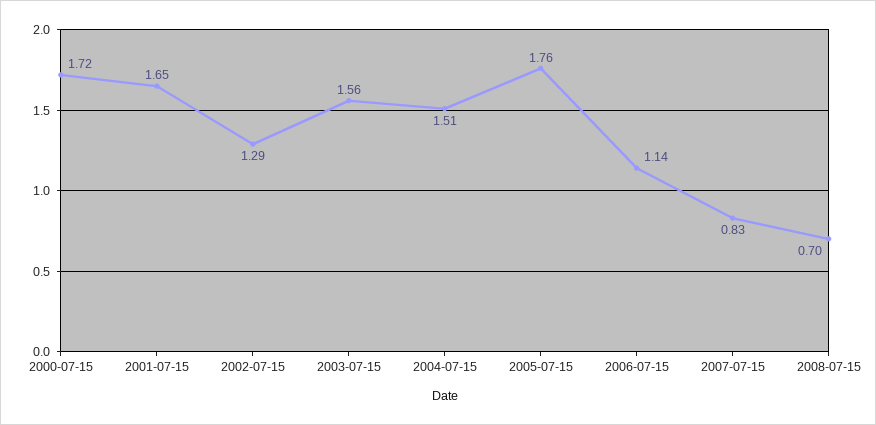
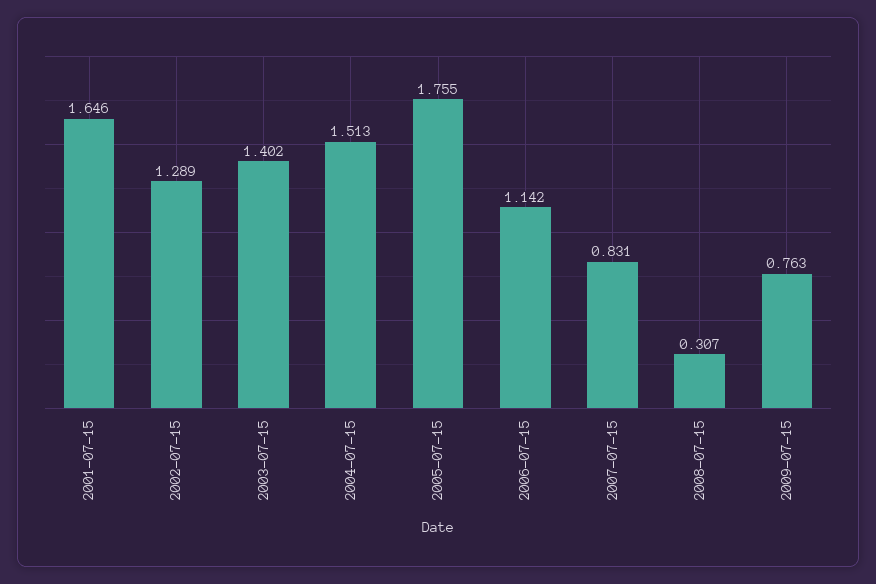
2000-07-15: 1.72 -> none
2003-07-15: 1.56 -> 1.402
2008-07-15: 0.7 -> 0.307
2009-07-15: none -> 0.763

